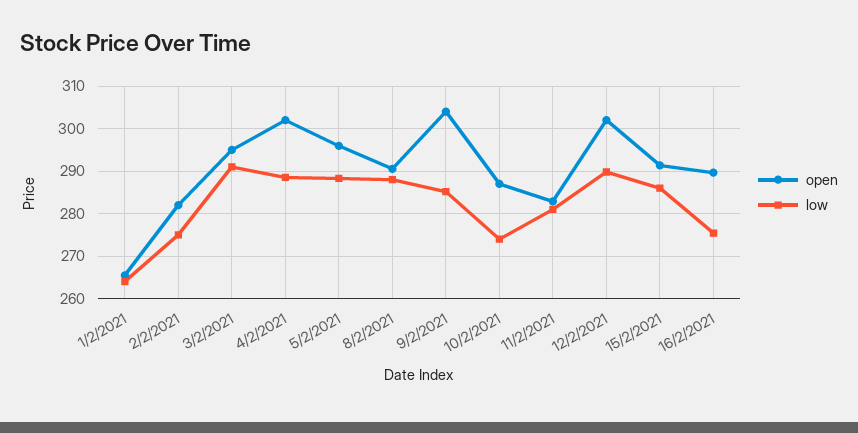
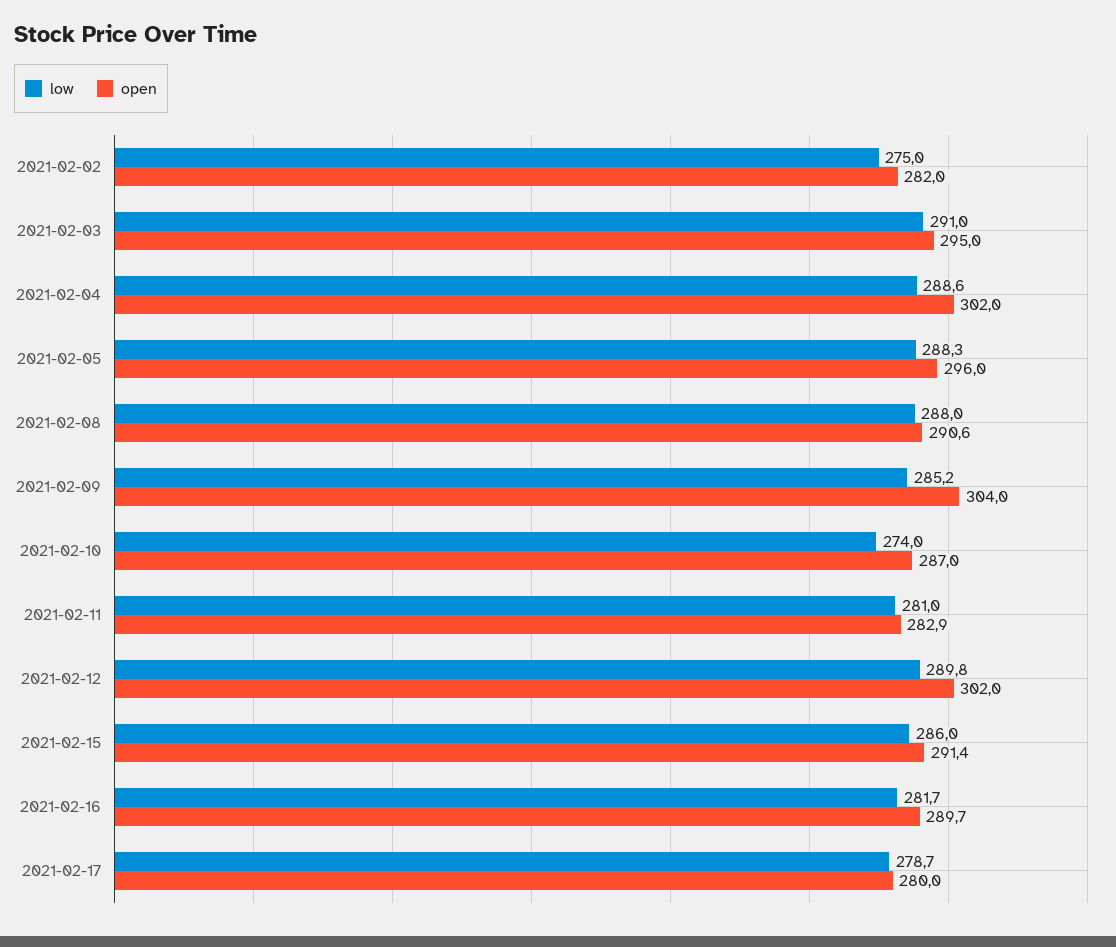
open, 1/2/2021: 266 -> none
low, 1/2/2021: 264 -> none
low, 16/2/2021: 276 -> 281.7
low, 2021-02-17: none -> 278.7
open, 2021-02-17: none -> 280

